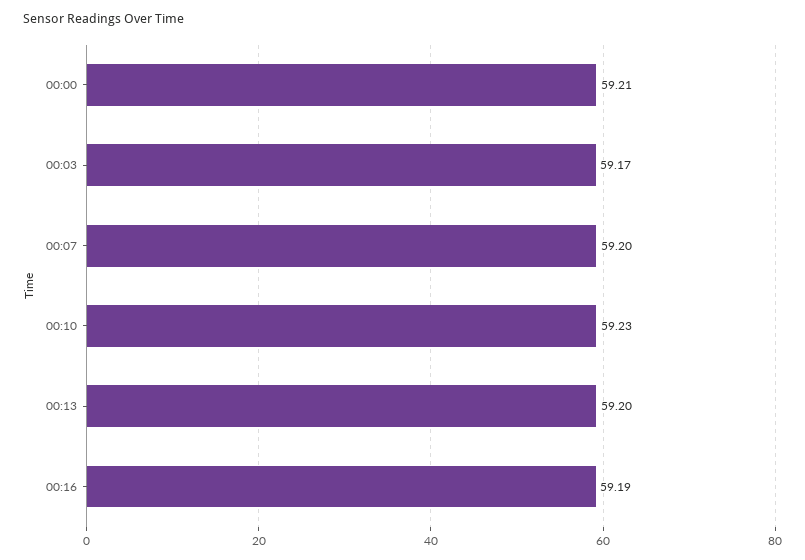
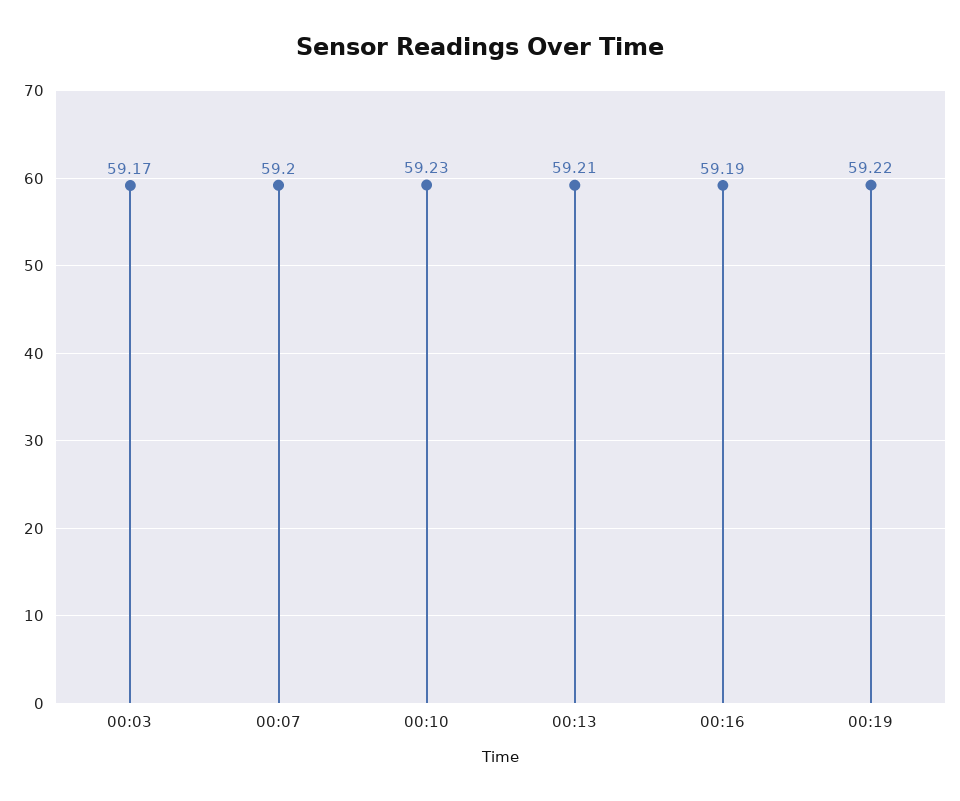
00:00: 59.21 -> none
00:13: 59.2 -> 59.21
00:19: none -> 59.22

